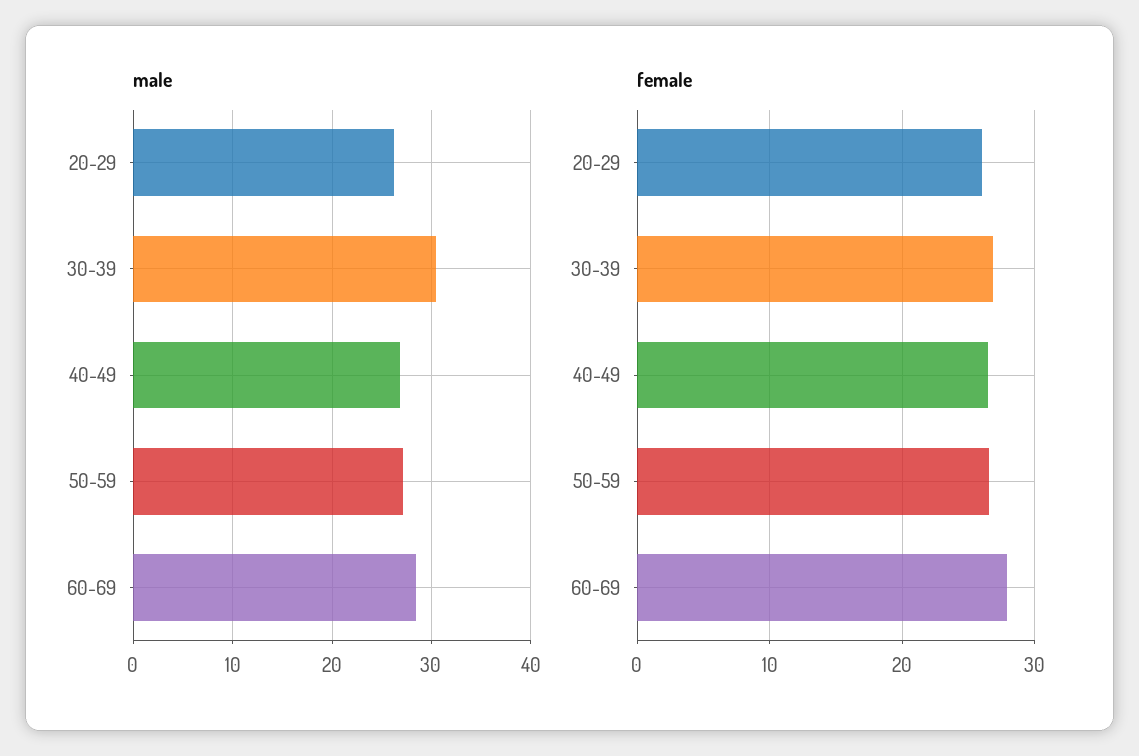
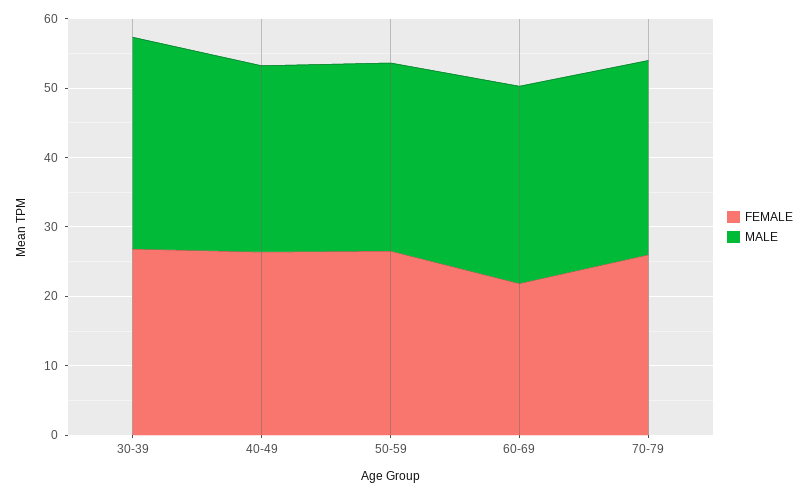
male, 20-29: 26 -> none
female, 20-29: 26 -> none
female, 60-69: 28 -> 22
female, 70-79: none -> 26
male, 70-79: none -> 28

